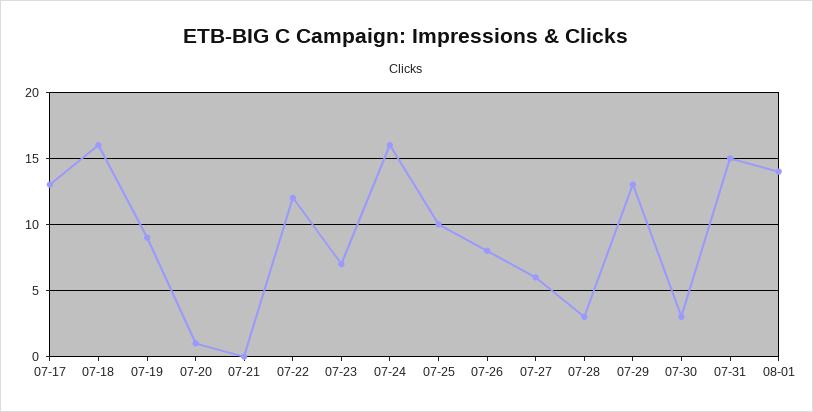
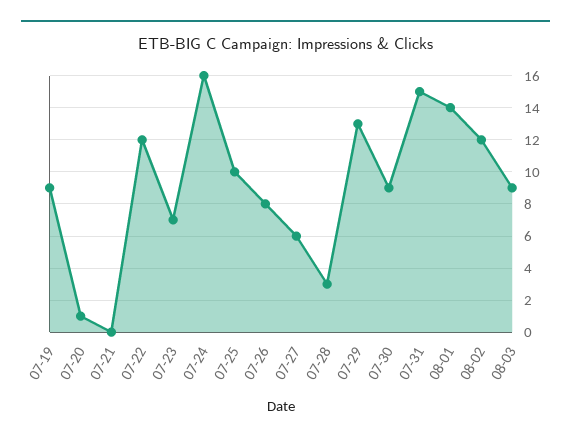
07-17: 13 -> none
07-18: 16 -> none
07-30: 3 -> 9
08-02: none -> 12
08-03: none -> 9

